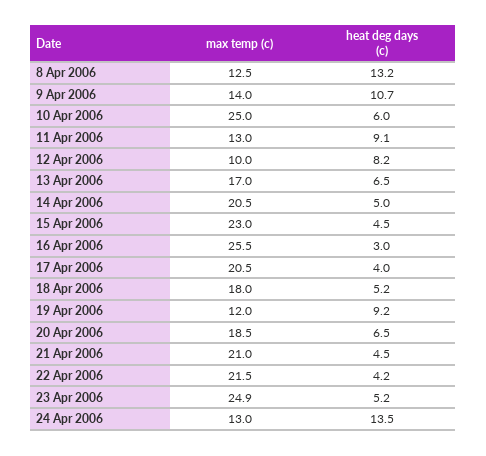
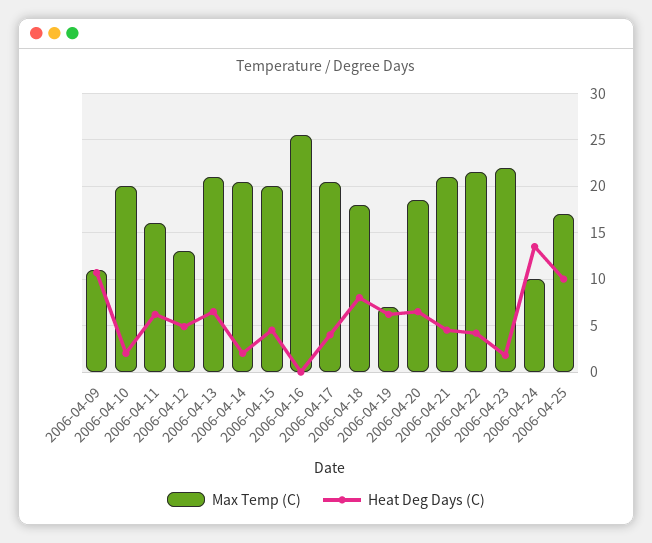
max temp (c), 8 Apr 2006: 12.5 -> none
heat deg days (c), 8 Apr 2006: 13.2 -> none
max temp (c), 9 Apr 2006: 14 -> 11
max temp (c), 10 Apr 2006: 25 -> 20
heat deg days (c), 10 Apr 2006: 6 -> 2
max temp (c), 11 Apr 2006: 13 -> 16
heat deg days (c), 11 Apr 2006: 9.1 -> 6
max temp (c), 12 Apr 2006: 10 -> 13
heat deg days (c), 12 Apr 2006: 8.2 -> 5
max temp (c), 13 Apr 2006: 17 -> 21
heat deg days (c), 14 Apr 2006: 5 -> 2
max temp (c), 15 Apr 2006: 23 -> 20
heat deg days (c), 16 Apr 2006: 3 -> 0
heat deg days (c), 18 Apr 2006: 5.2 -> 8
max temp (c), 19 Apr 2006: 12 -> 7
heat deg days (c), 19 Apr 2006: 9.2 -> 6
max temp (c), 23 Apr 2006: 24.9 -> 22
heat deg days (c), 23 Apr 2006: 5.2 -> 2
max temp (c), 24 Apr 2006: 13 -> 10
max temp (c), 2006-04-25: none -> 17
heat deg days (c), 2006-04-25: none -> 10

